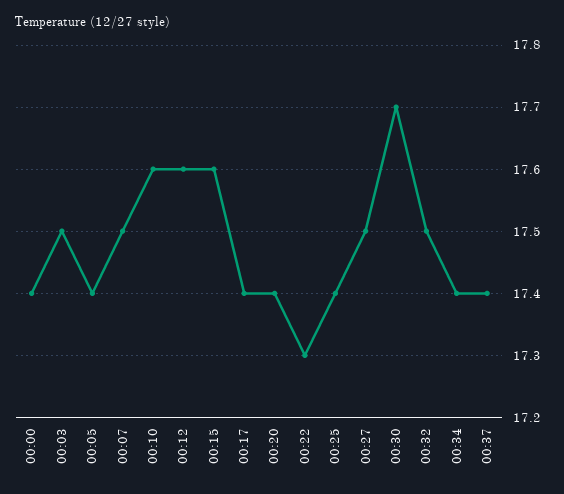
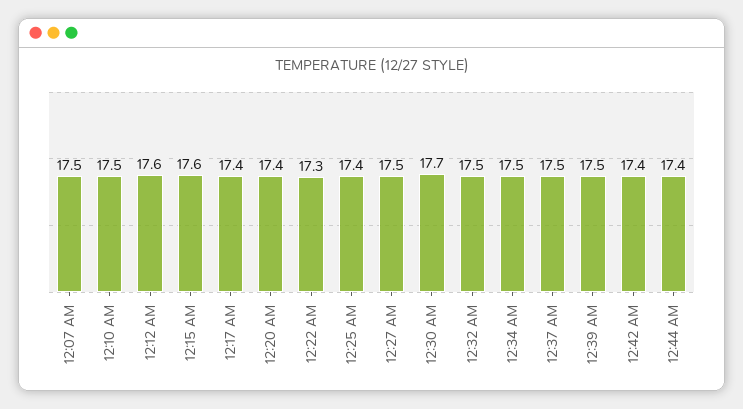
00:00: 17.4 -> none
00:03: 17.5 -> none
00:05: 17.4 -> none
00:10: 17.6 -> 17.5
00:34: 17.4 -> 17.5
00:37: 17.4 -> 17.5
12:39 AM: none -> 17.5
12:42 AM: none -> 17.4
12:44 AM: none -> 17.4

